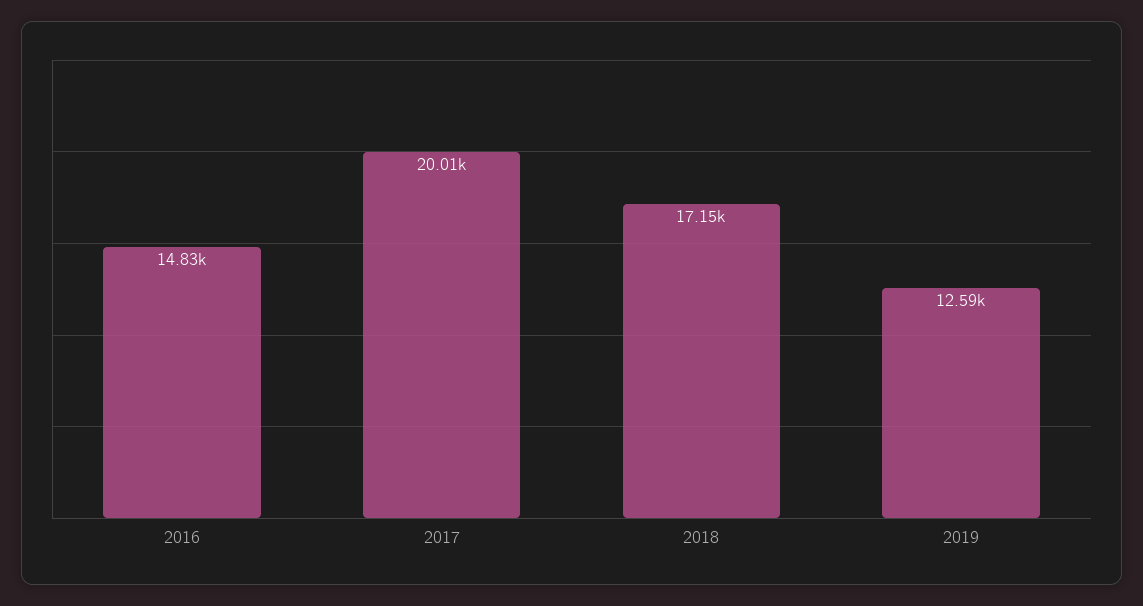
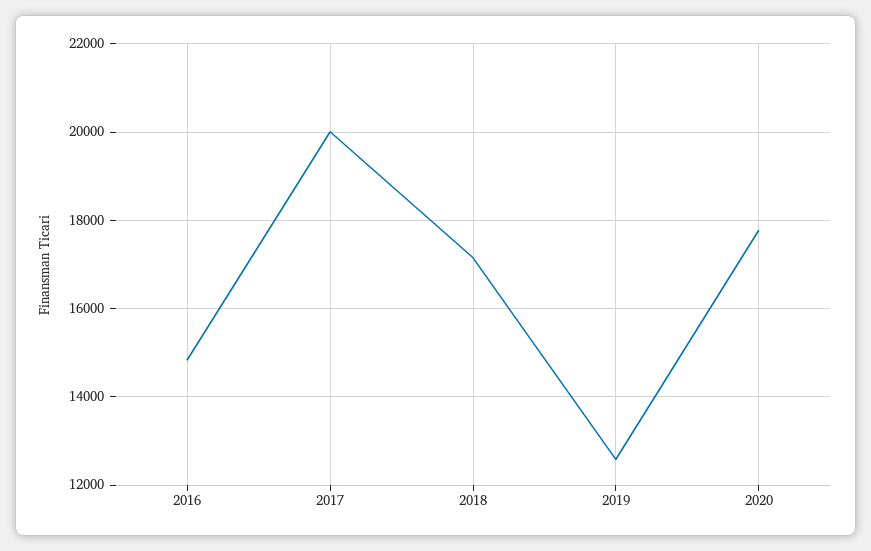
2020: none -> 17800

